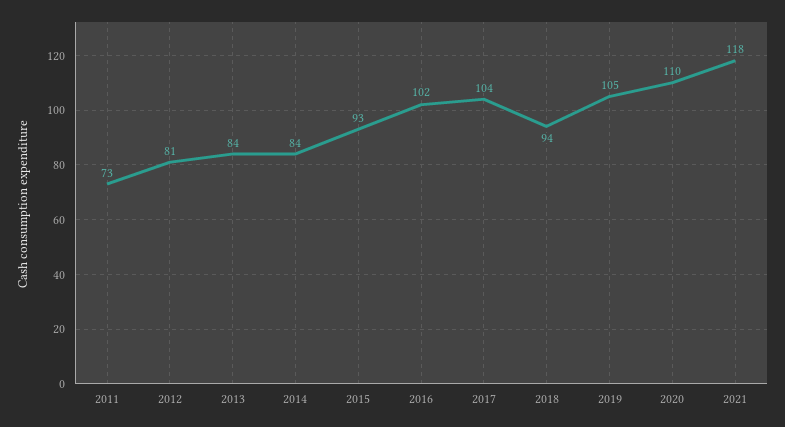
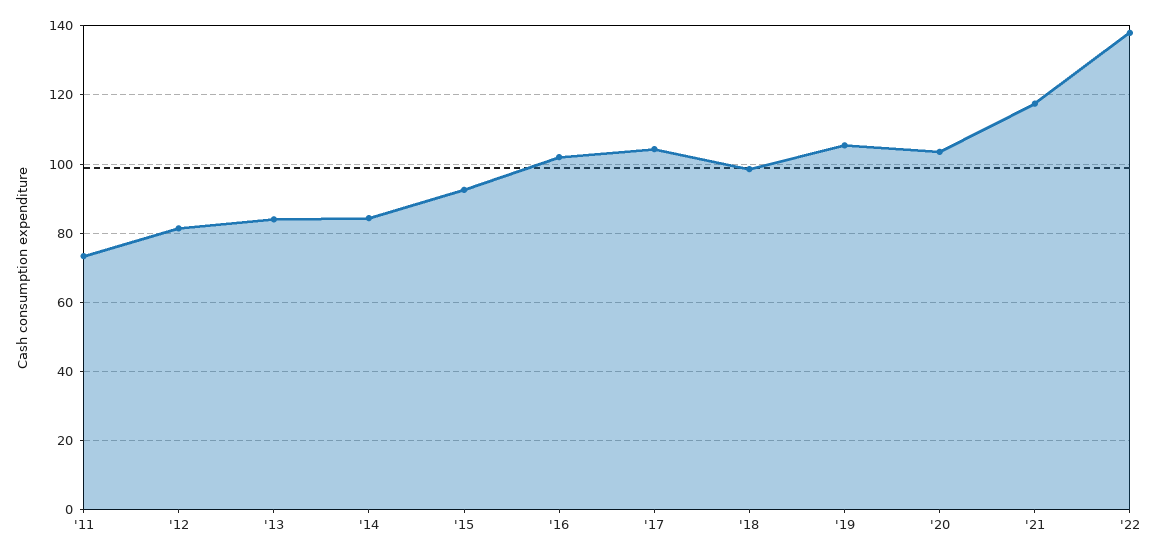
2018: 94 -> 98
2020: 110 -> 104
'22: none -> 138

